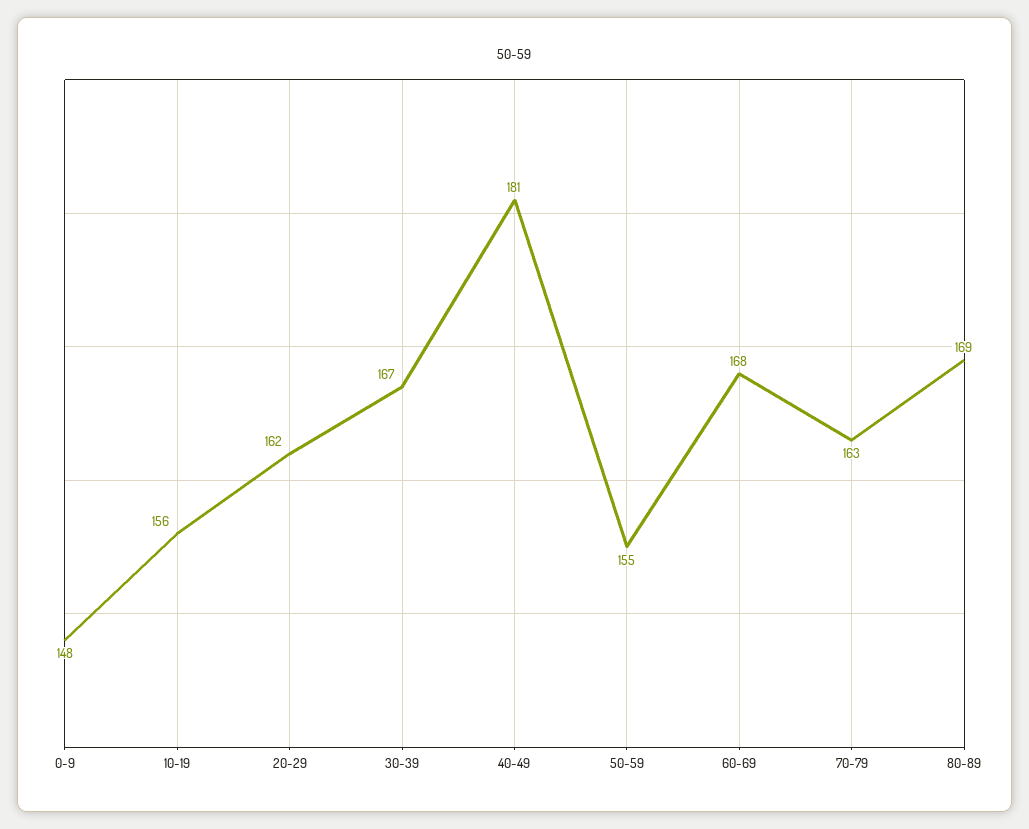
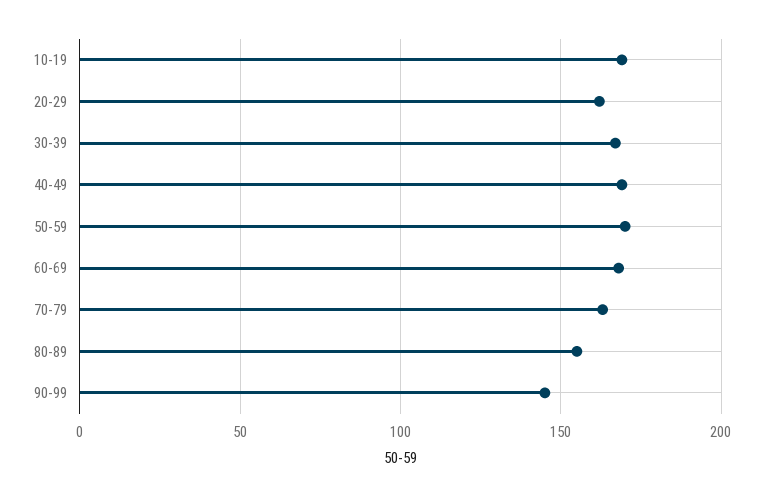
0-9: 148 -> none
10-19: 156 -> 170
40-49: 181 -> 170
50-59: 155 -> 170
80-89: 169 -> 155
90-99: none -> 145

